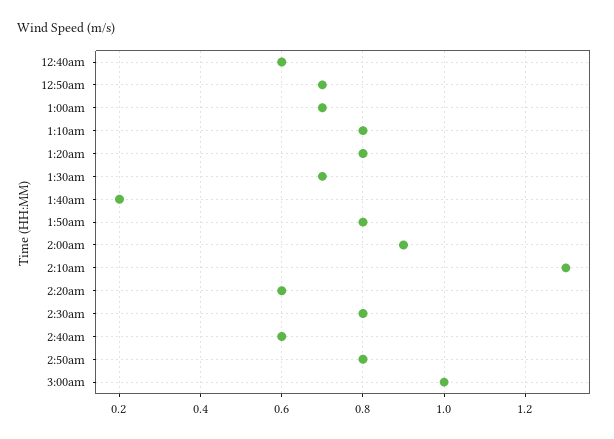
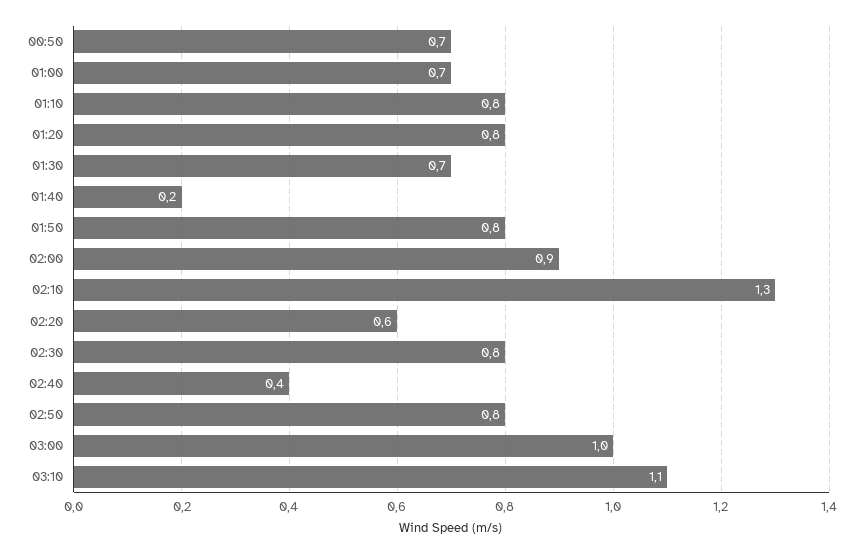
12:40am: 0.6 -> none
2:40am: 0.6 -> 0.4
03:10: none -> 1.1

